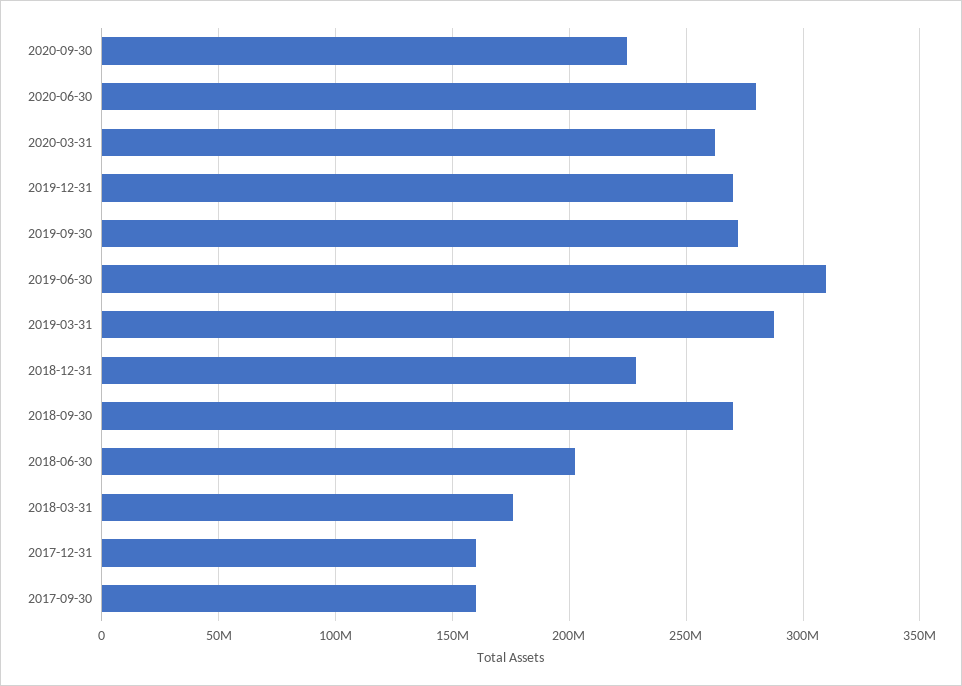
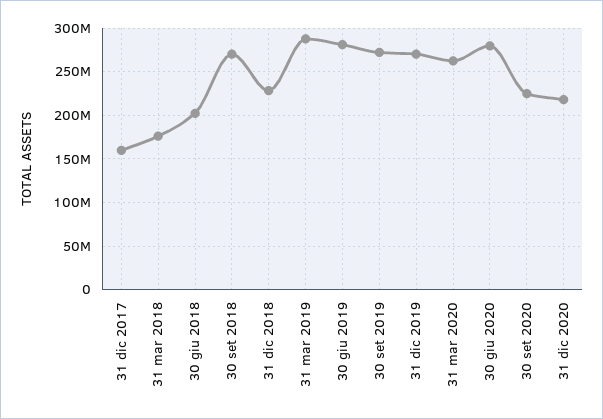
2019-06-30: 310000000 -> 280000000
2017-09-30: 160000000 -> none
31 dic 2020: none -> 220000000

